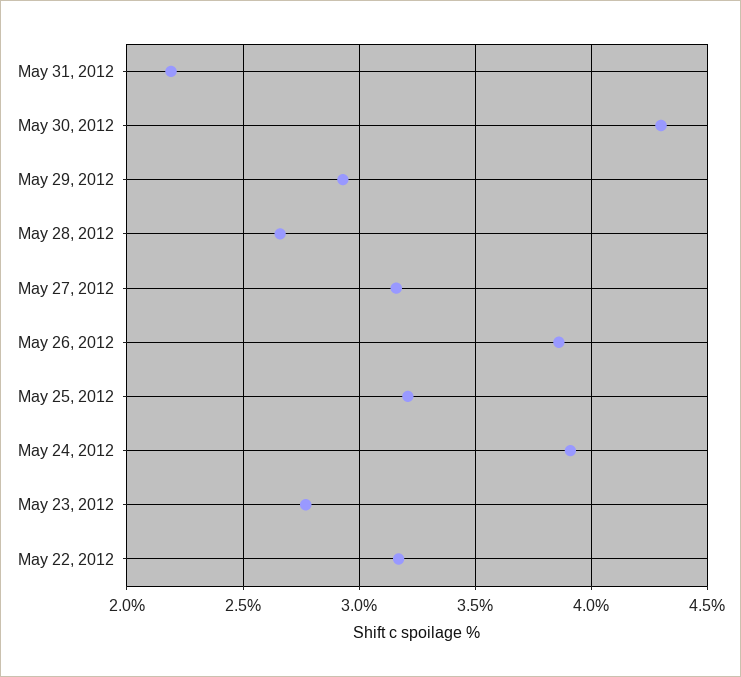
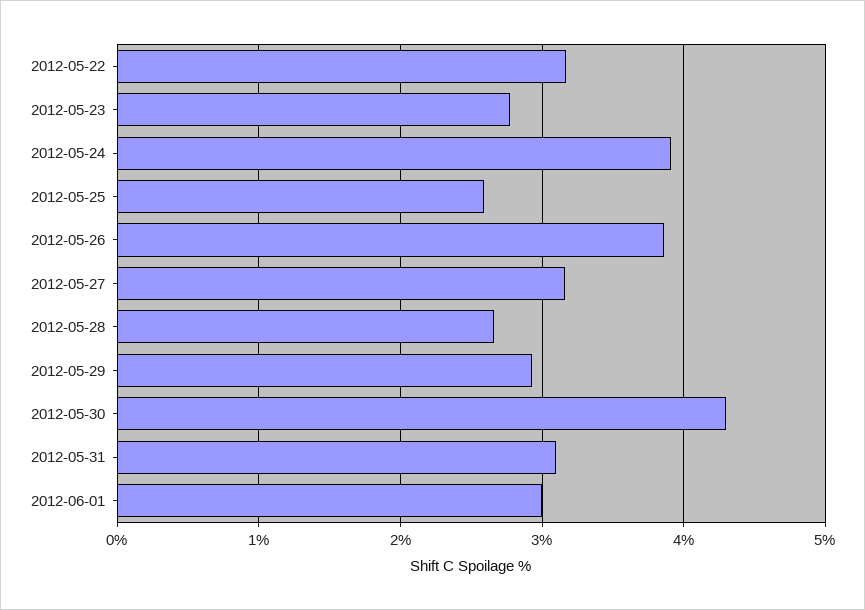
May 31, 2012: 2.2 -> 3.1
May 25, 2012: 3.2 -> 2.6
2012-06-01: none -> 3

